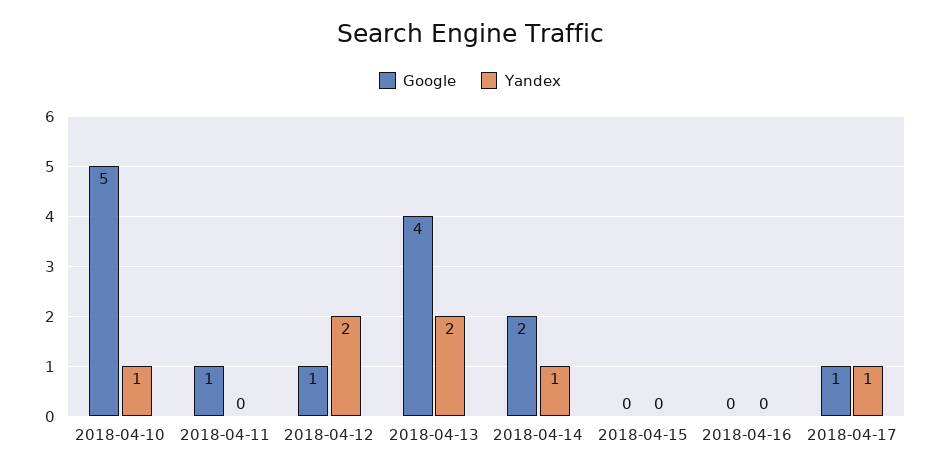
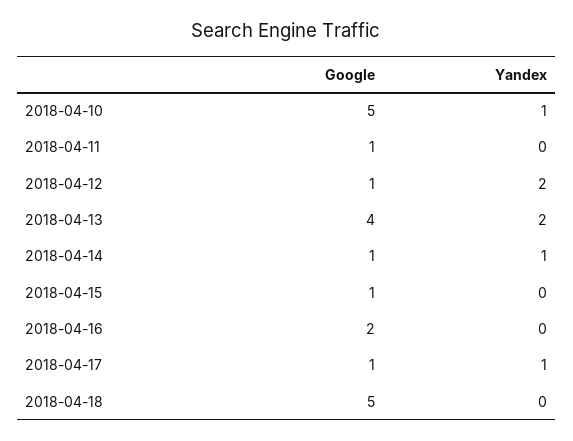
Google, 2018-04-14: 2 -> 1
Google, 2018-04-15: 0 -> 1
Google, 2018-04-16: 0 -> 2
Google, 2018-04-18: none -> 5
Yandex, 2018-04-18: none -> 0

